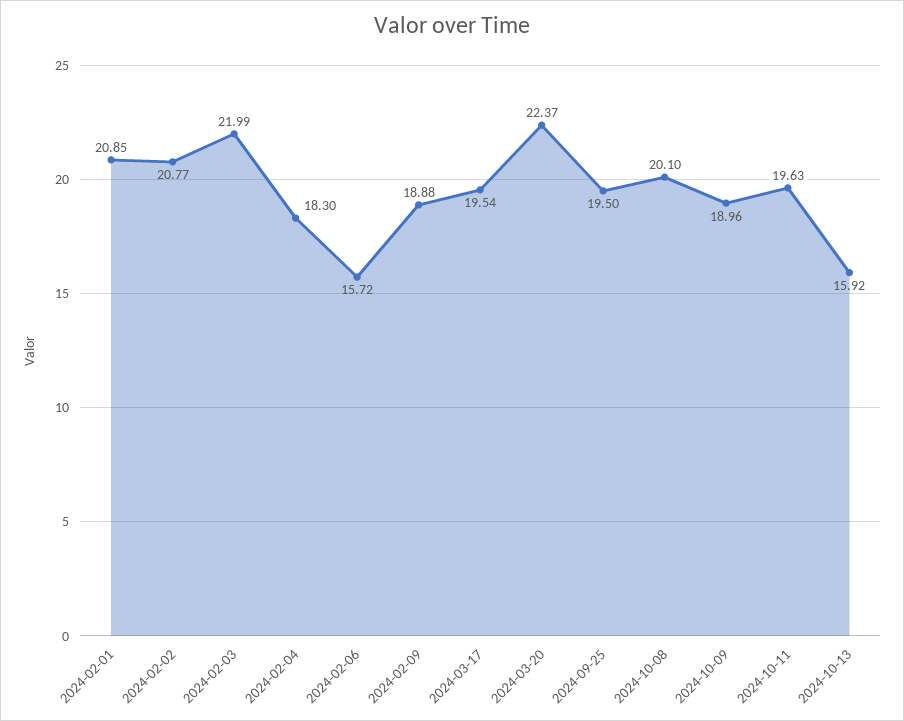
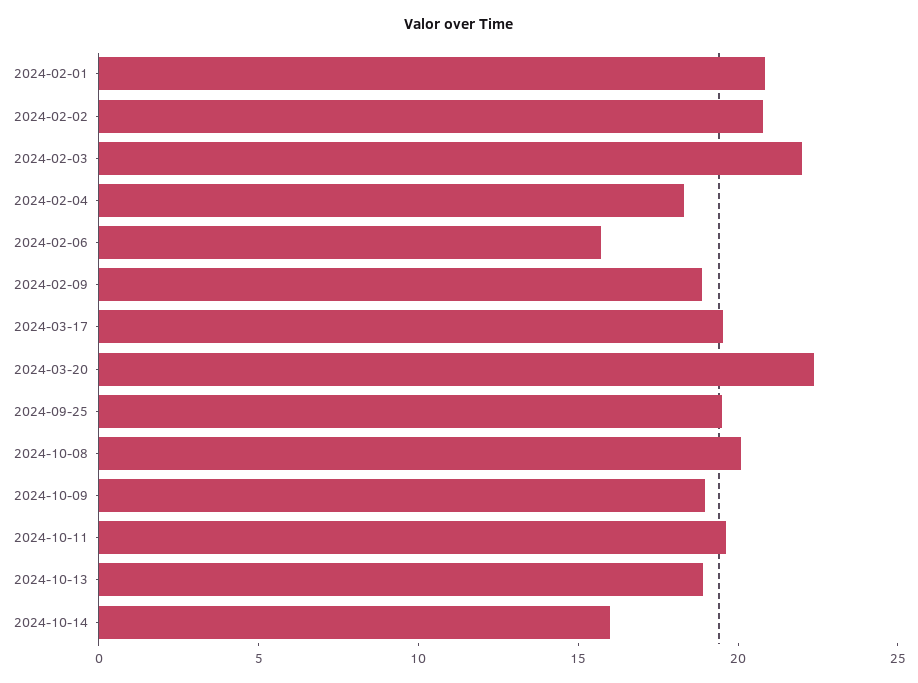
2024-10-13: 15.92 -> 19
2024-10-14: none -> 16

